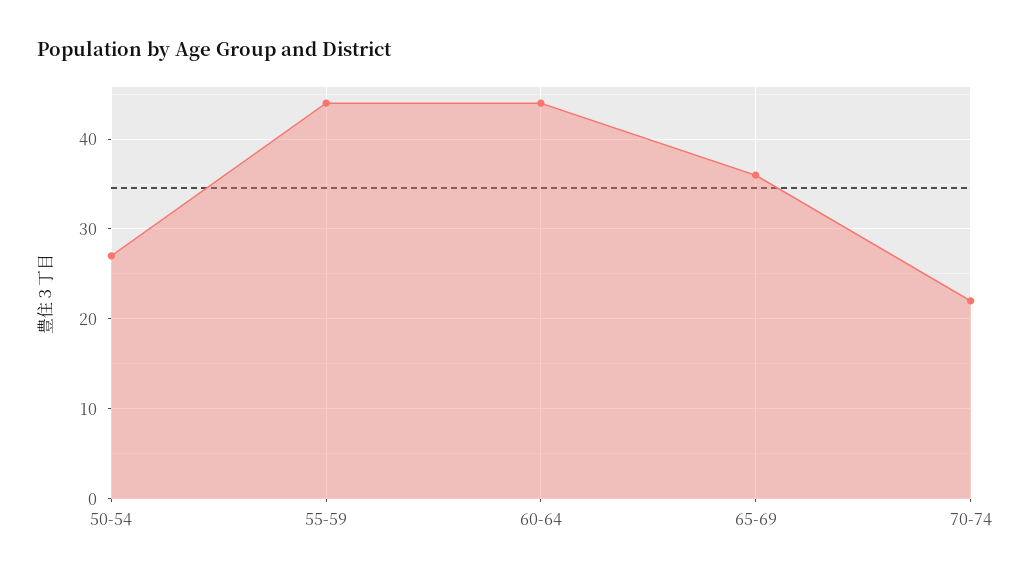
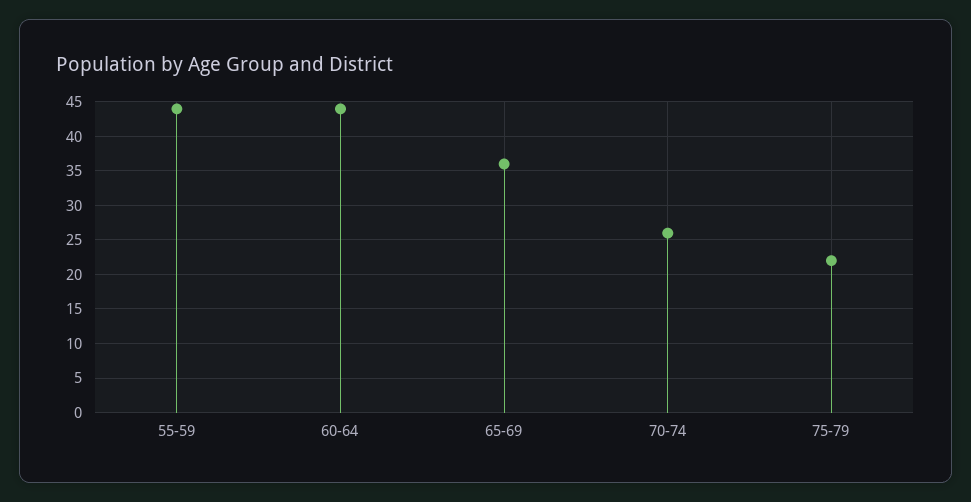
50-54: 27 -> none
70-74: 22 -> 26
75-79: none -> 22

